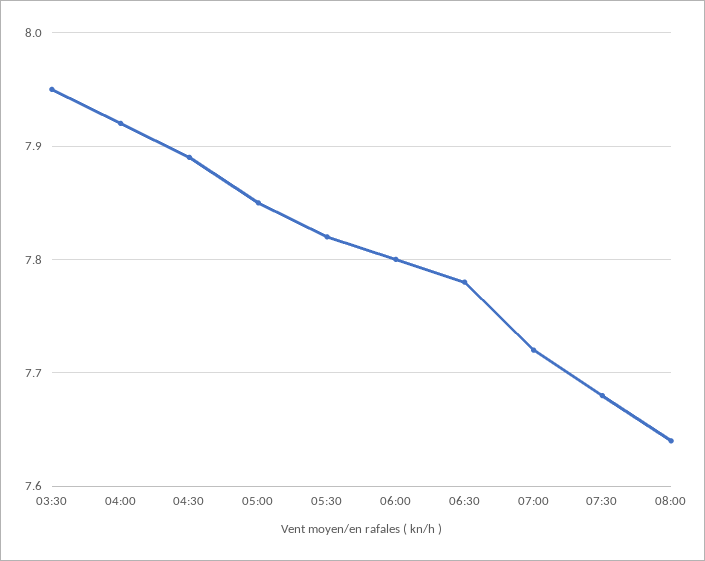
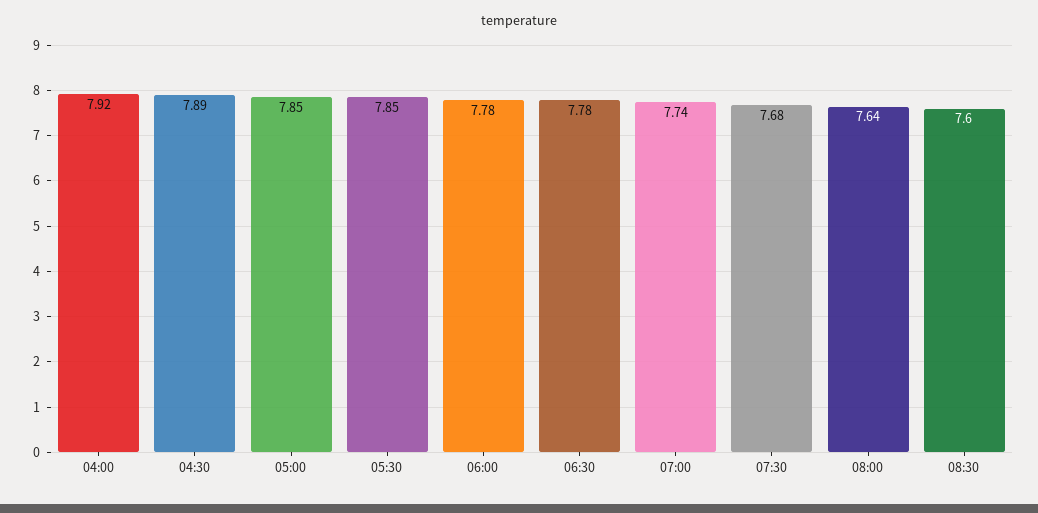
03:30: 7.95 -> none
05:30: 7.82 -> 7.85
06:00: 7.8 -> 7.78
07:00: 7.72 -> 7.74
08:30: none -> 7.6

